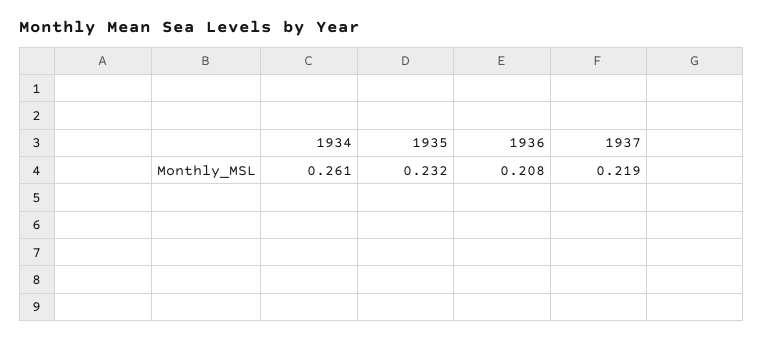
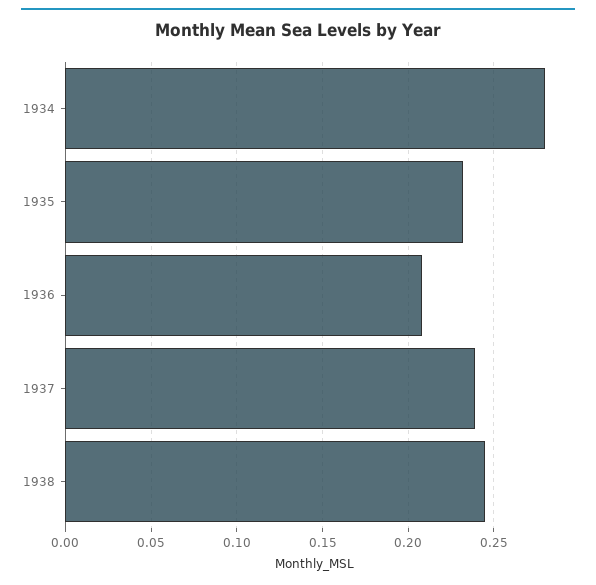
1934: 0.261 -> 0.28
1937: 0.219 -> 0.24
1938: none -> 0.245

